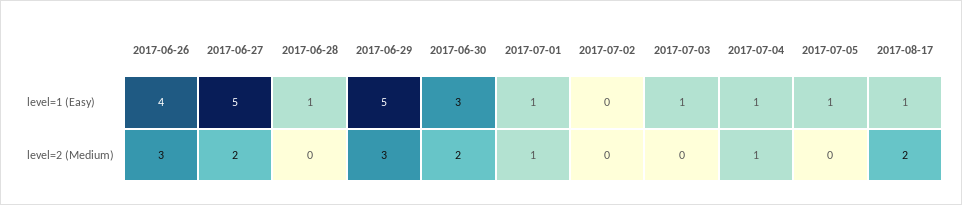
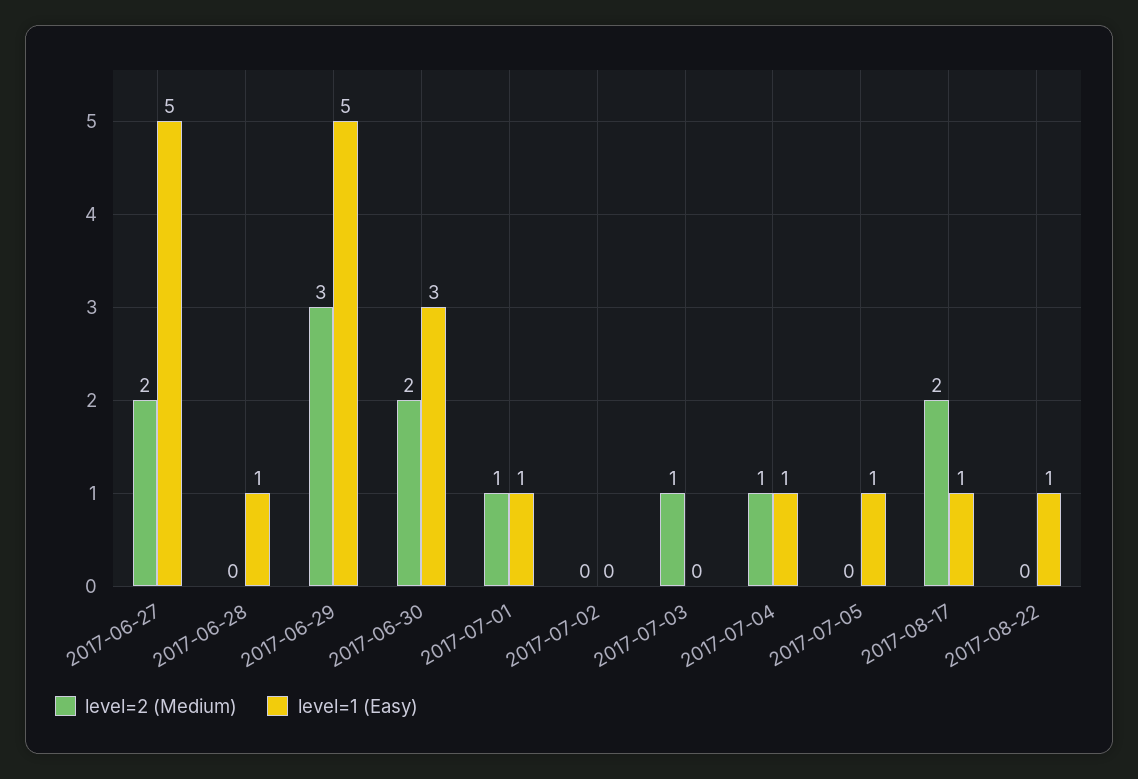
level=1 (Easy), 2017-06-26: 4 -> none
level=1 (Easy), 2017-07-03: 1 -> 0
level=2 (Medium), 2017-06-26: 3 -> none
level=2 (Medium), 2017-07-03: 0 -> 1
level=2 (Medium), 2017-08-22: none -> 0
level=1 (Easy), 2017-08-22: none -> 1

